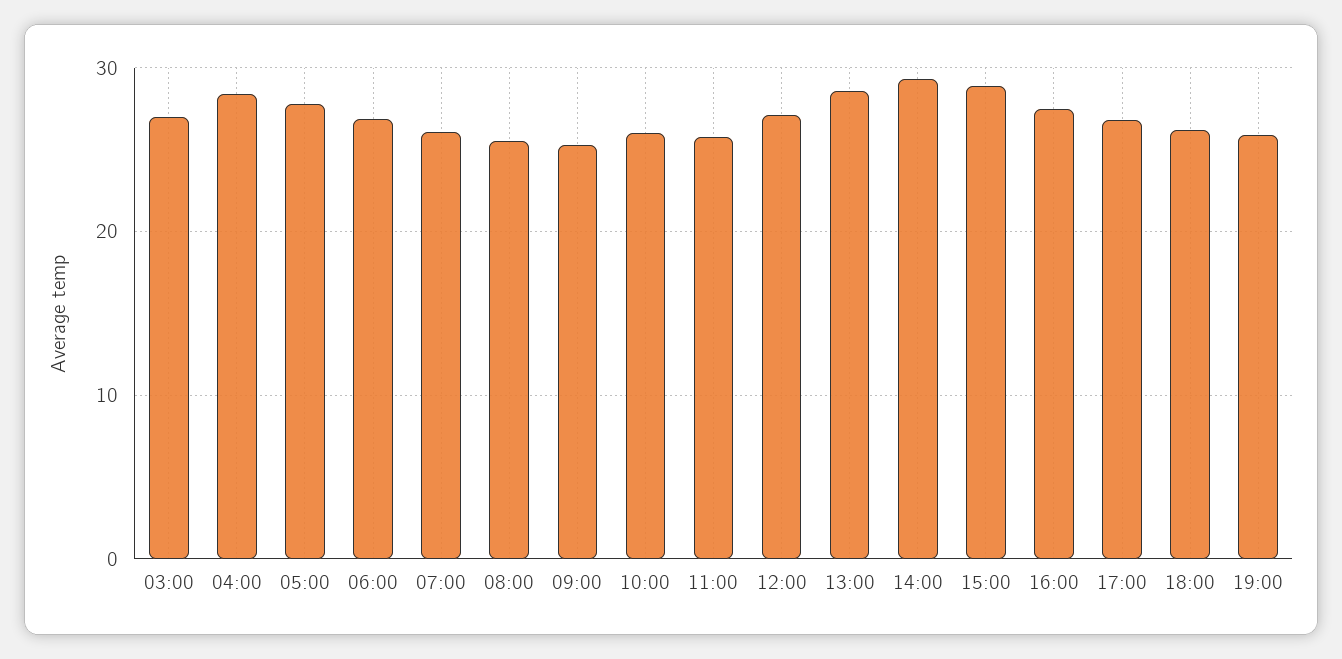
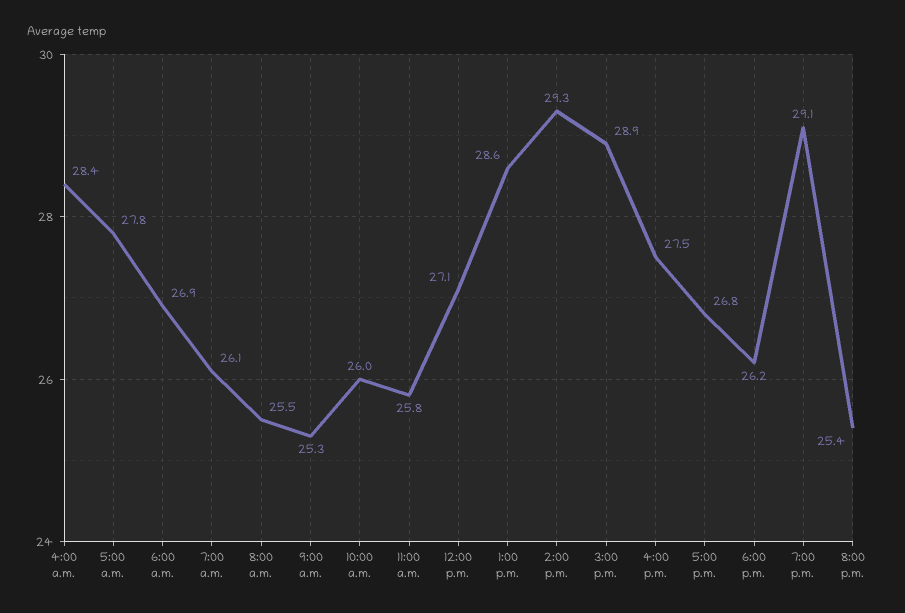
03:00: 27 -> none
19:00: 26 -> 29.1
8:00 p.m.: none -> 25.4

